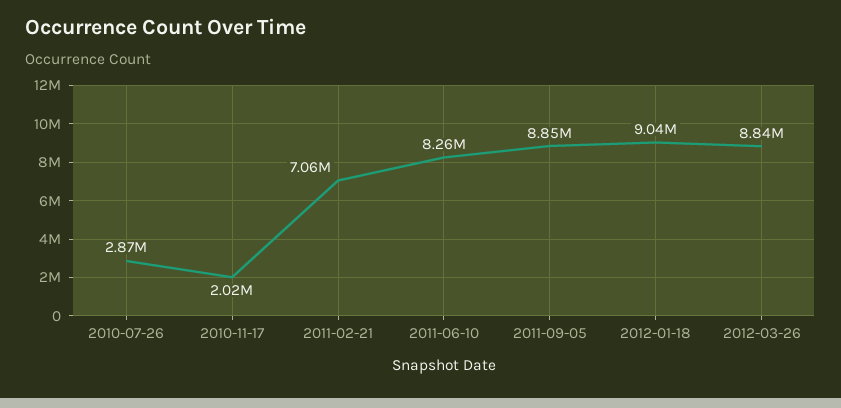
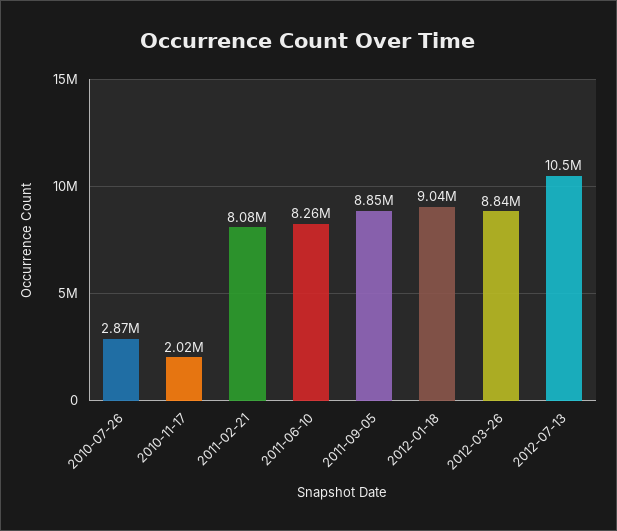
2011-02-21: 7060000 -> 8080000
2012-07-13: none -> 10500000

